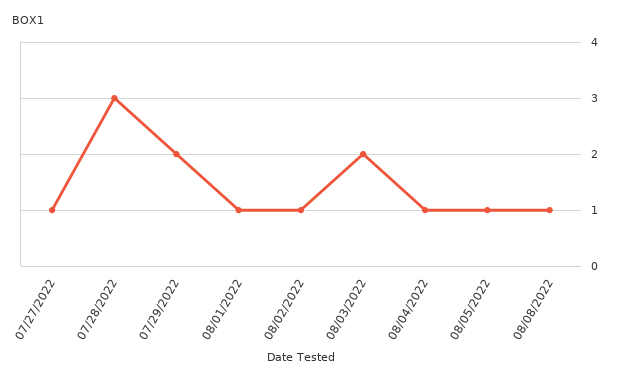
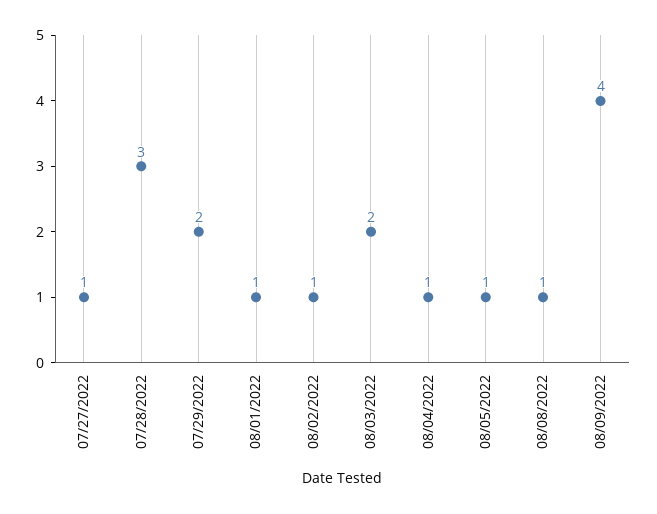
08/09/2022: none -> 4

